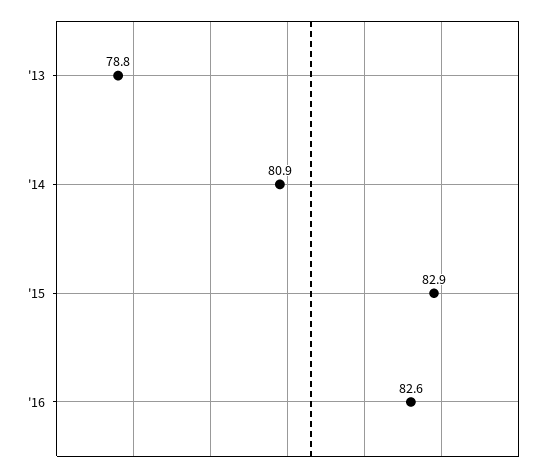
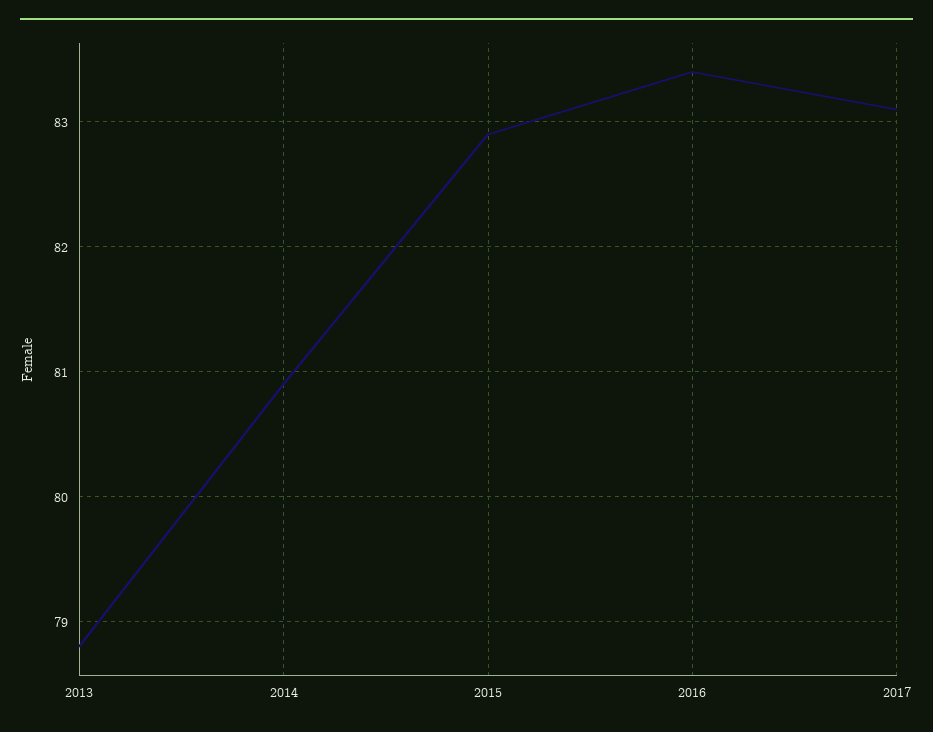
'16: 82.6 -> 83.4
2017: none -> 83.1

